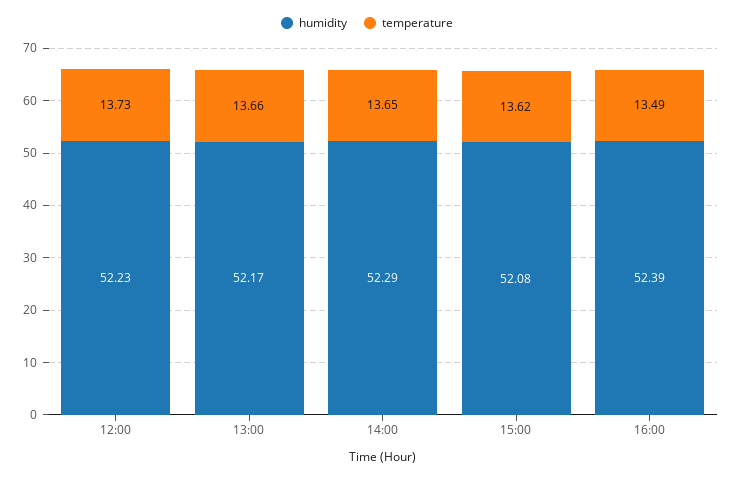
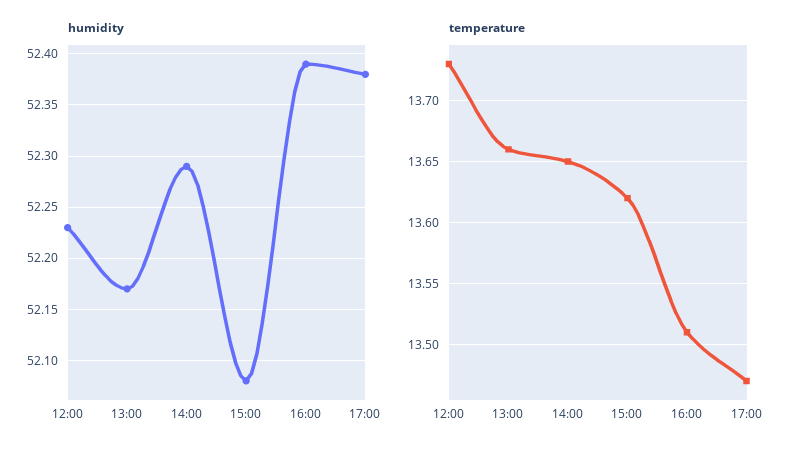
temperature, 16:00: 13.49 -> 13.51
humidity, 17:00: none -> 52.38
temperature, 17:00: none -> 13.47

